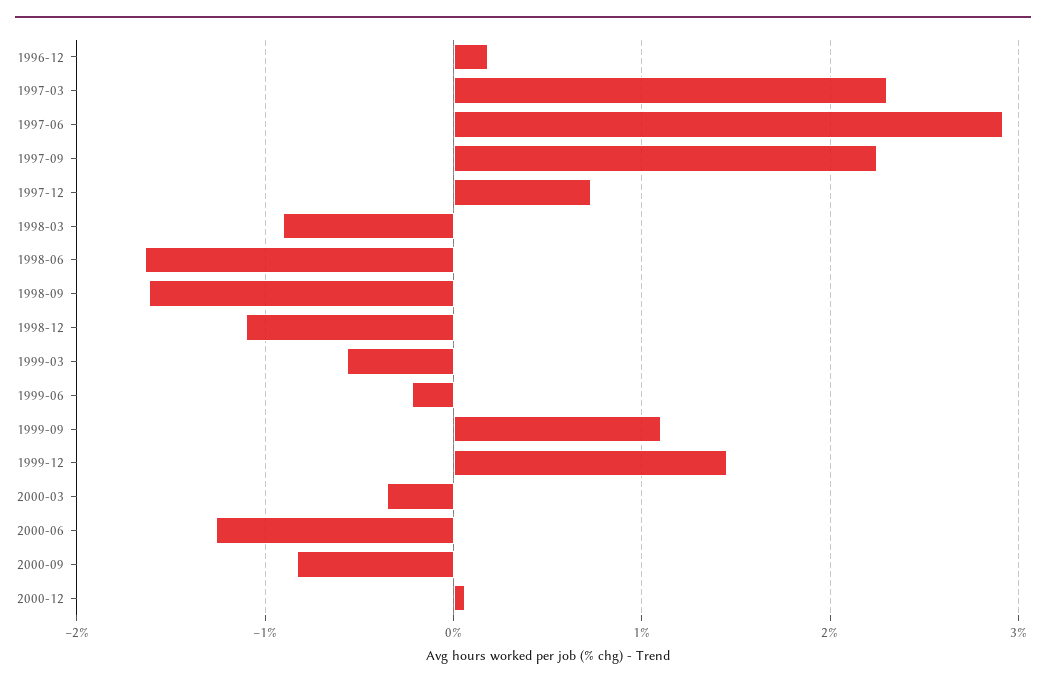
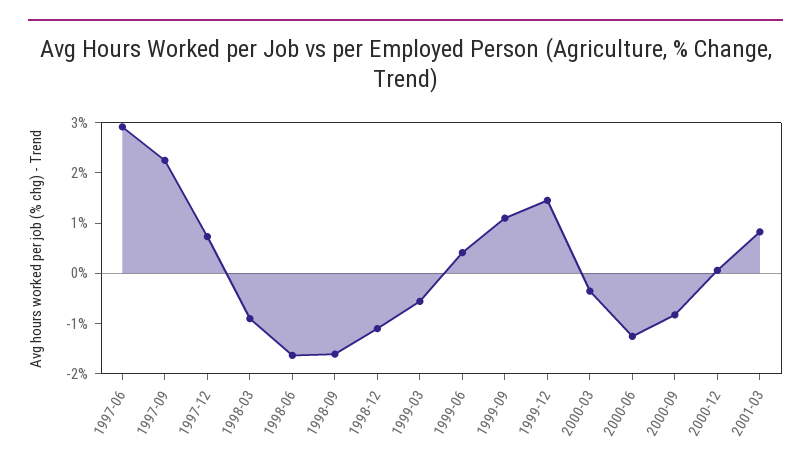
1996-12: 0.2 -> none
1997-03: 2.3 -> none
1999-06: -0.2 -> 0.4
2001-03: none -> 0.8

